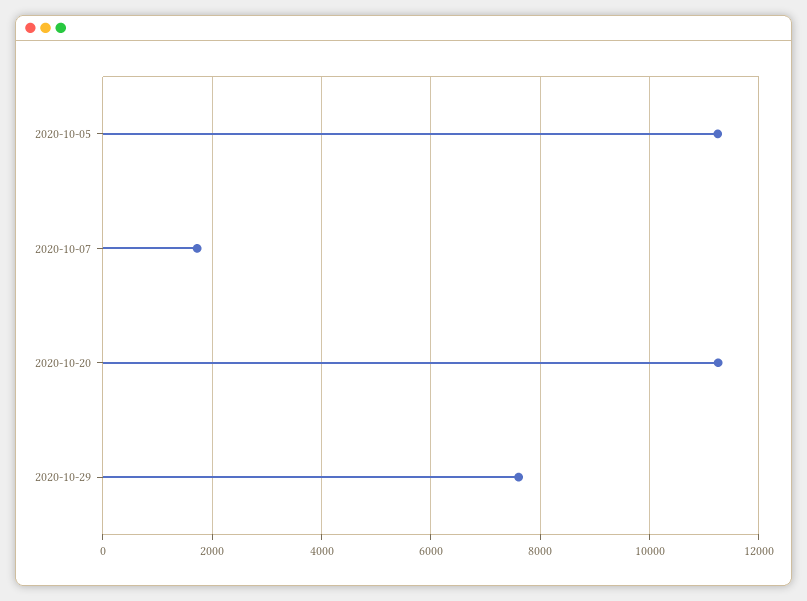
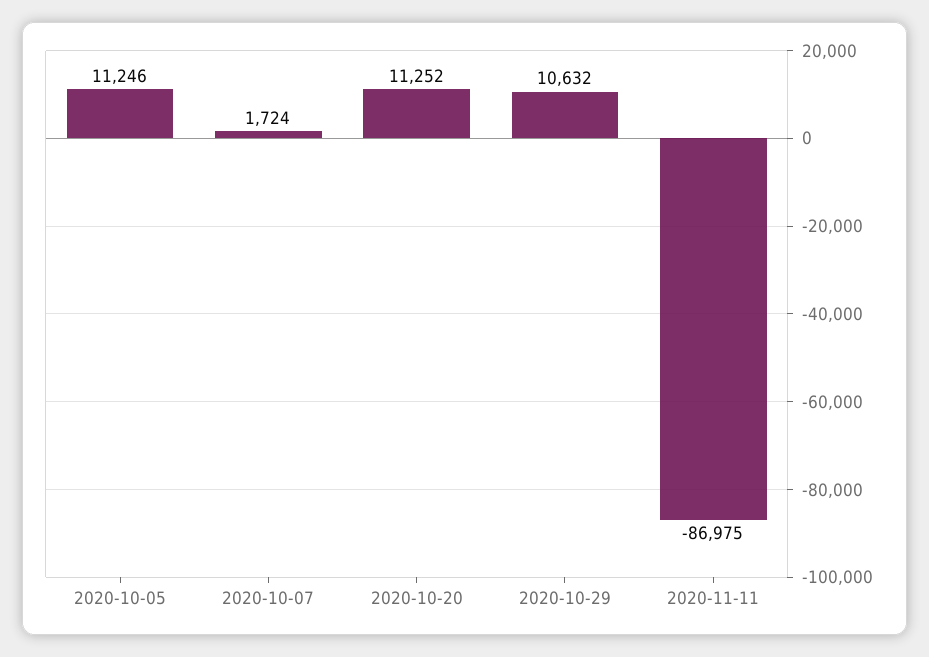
2020-10-29: 7600 -> 10632
2020-11-11: none -> -86975

